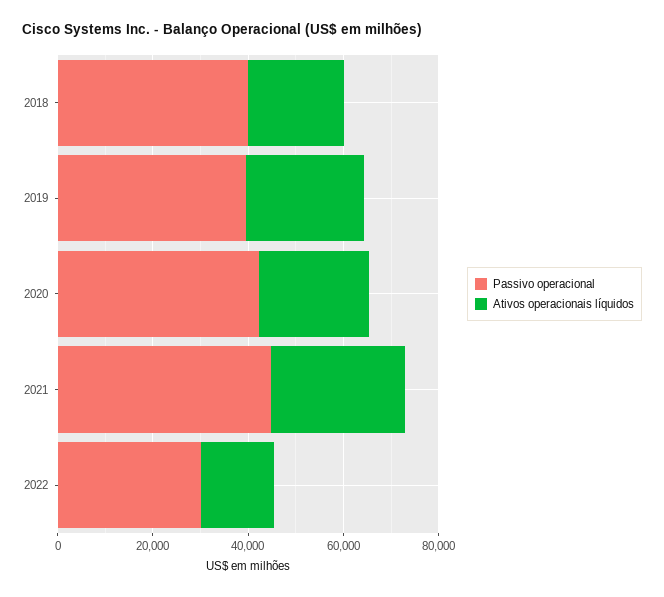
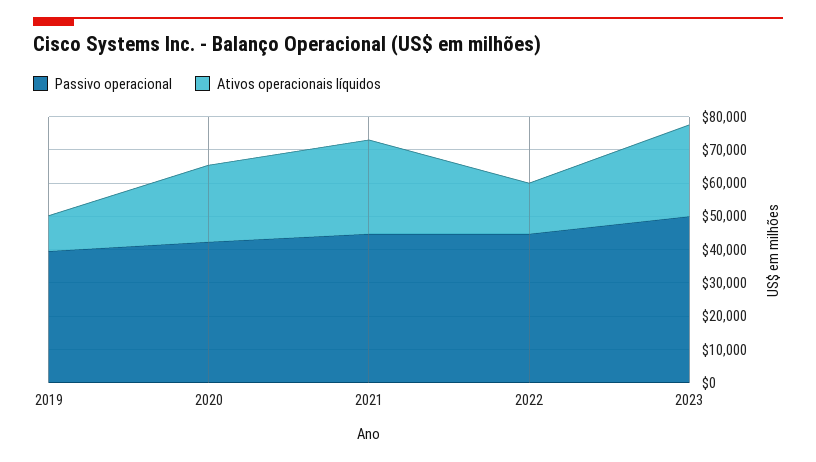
Passivo operacional, 2018: 40000 -> none
Ativos operacionais líquidos, 2018: 20000 -> none
Ativos operacionais líquidos, 2019: 25000 -> 10000
Passivo operacional, 2022: 30000 -> 45000
Passivo operacional, 2023: none -> 50000
Ativos operacionais líquidos, 2023: none -> 27500

